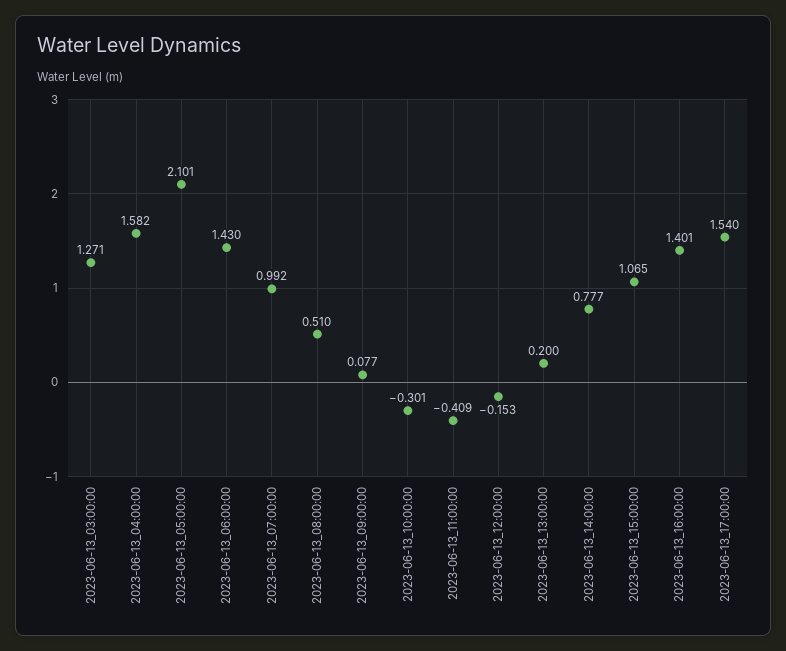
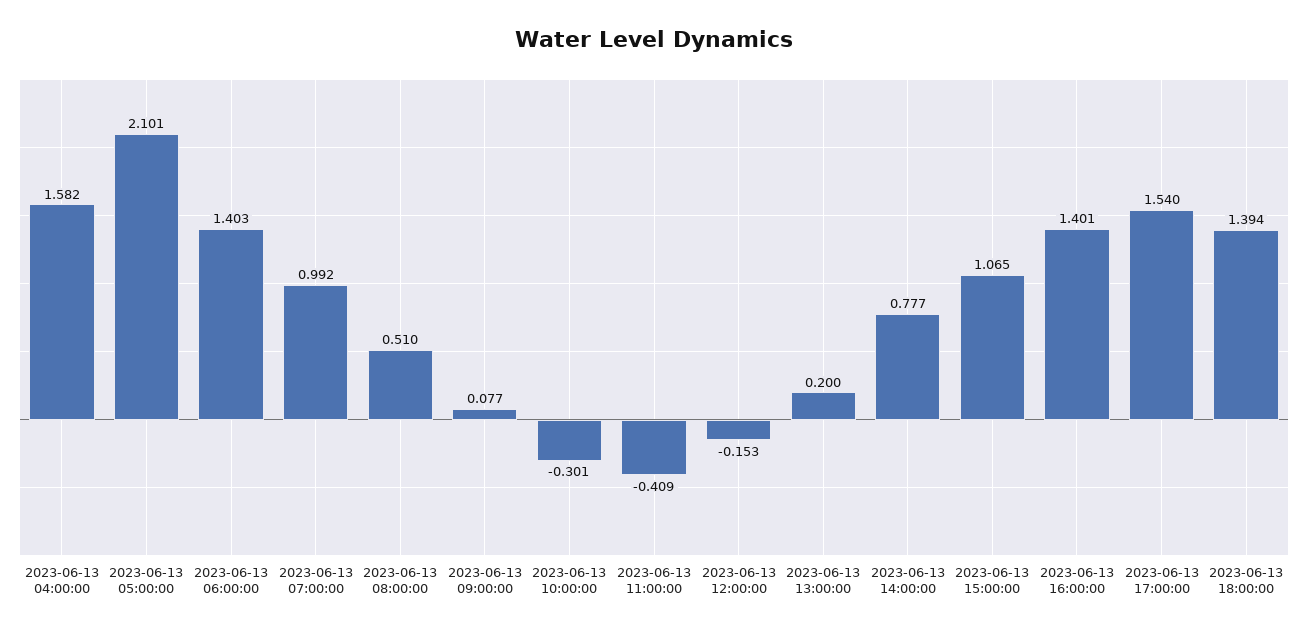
2023-06-13_03:00:00: 1.271 -> none
2023-06-13_06:00:00: 1.43 -> 1.403
2023-06-13 18:00:00: none -> 1.394

